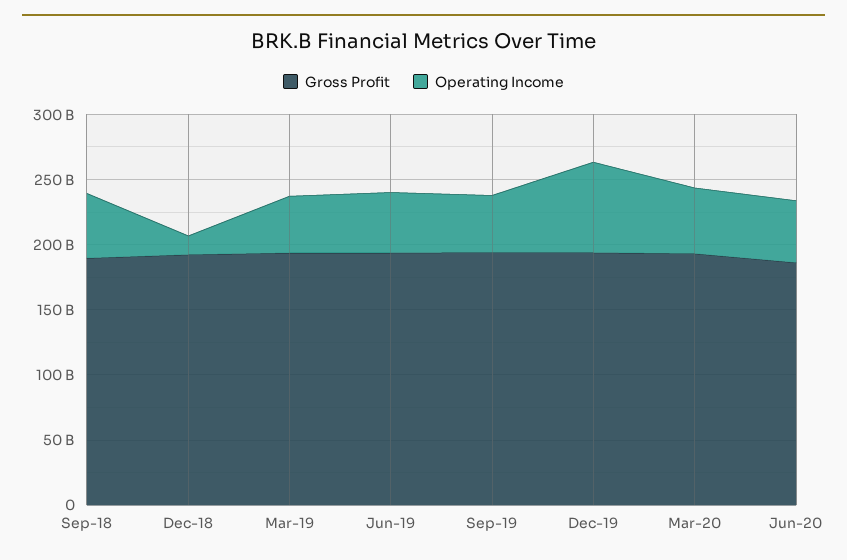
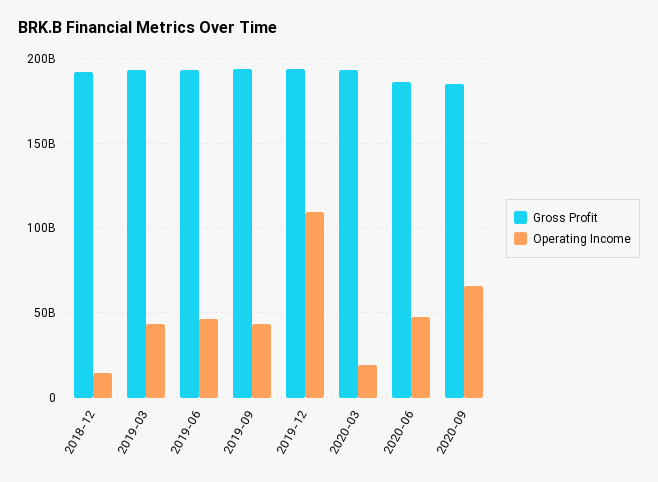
Gross Profit, Sep-18: 190000000000 -> none
Operating Income, Sep-18: 50000000000 -> none
Operating Income, Dec-19: 70000000000 -> 110000000000
Operating Income, Mar-20: 50000000000 -> 20000000000
Gross Profit, 2020-09: none -> 185000000000
Operating Income, 2020-09: none -> 65000000000

